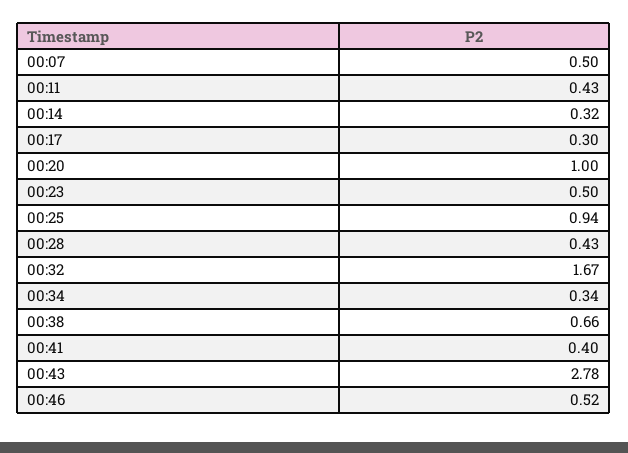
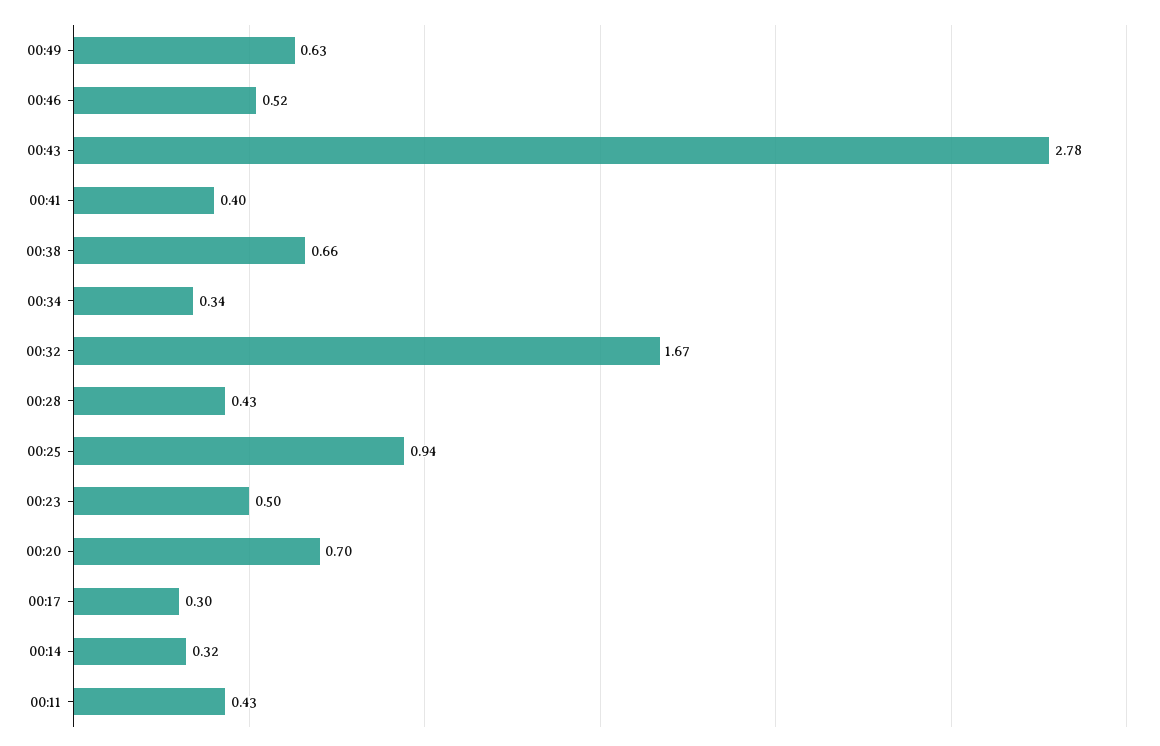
00:07: 0.5 -> none
00:20: 1 -> 0.7
00:49: none -> 0.63

